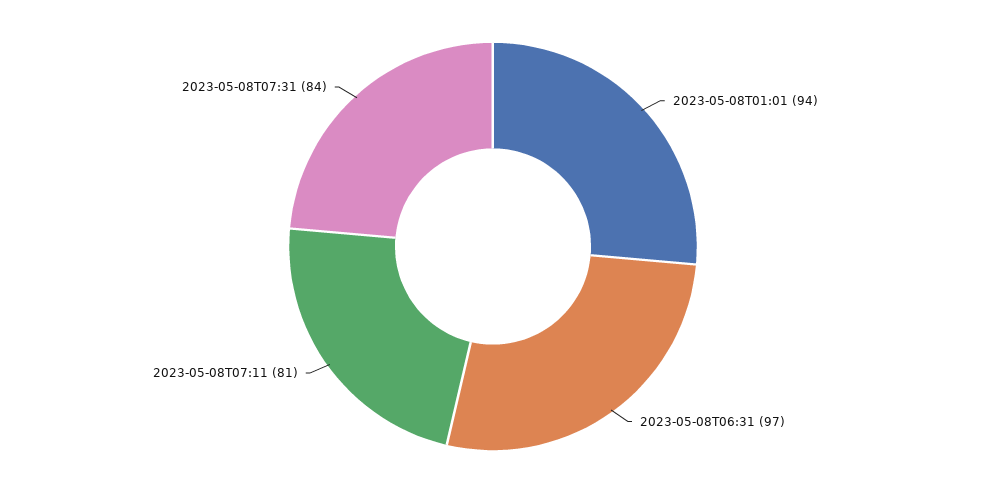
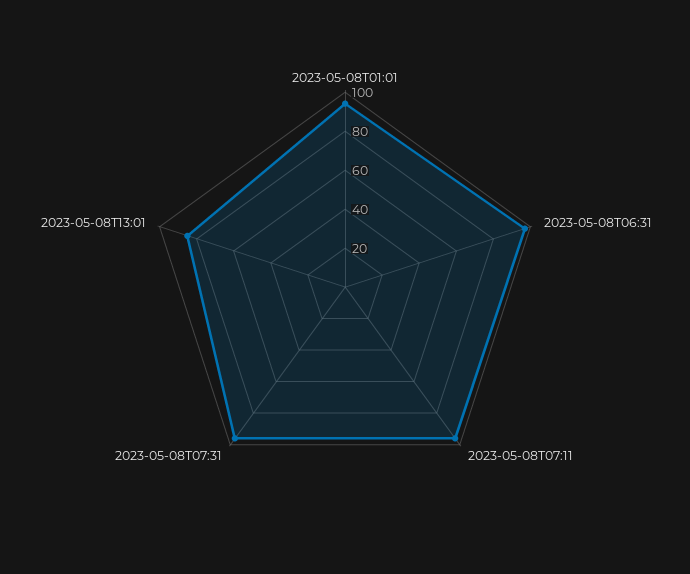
2023-05-08T07:11: 81 -> 95
2023-05-08T07:31: 84 -> 95
2023-05-08T13:01: none -> 85

